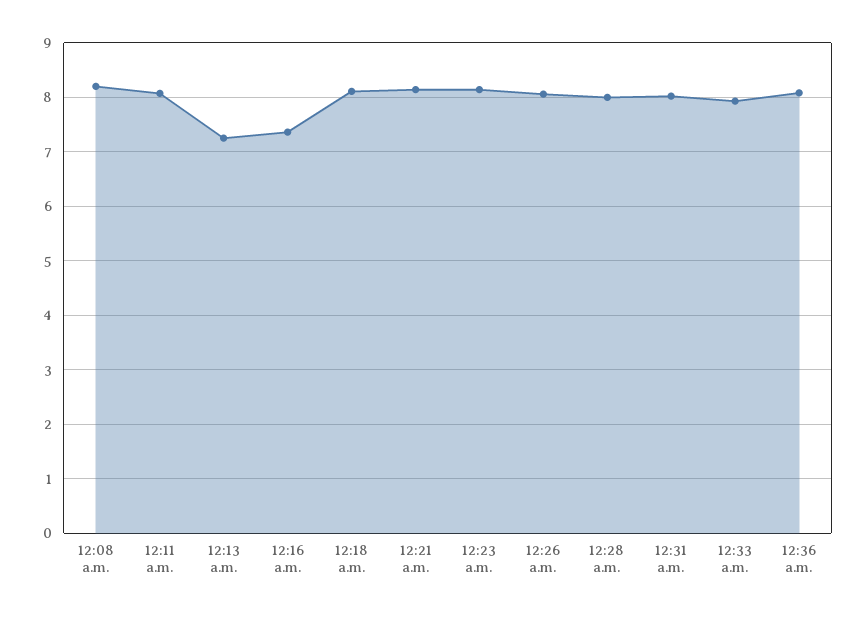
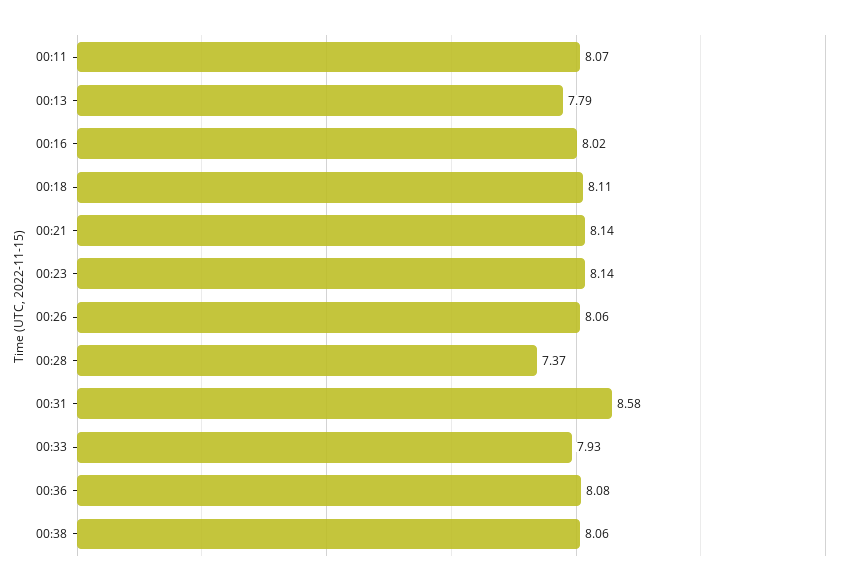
12:08 a.m.: 8.2 -> none
12:13 a.m.: 7.2 -> 7.79
12:16 a.m.: 7.4 -> 8.02
12:28 a.m.: 8 -> 7.37
12:31 a.m.: 8 -> 8.58
00:38: none -> 8.06

